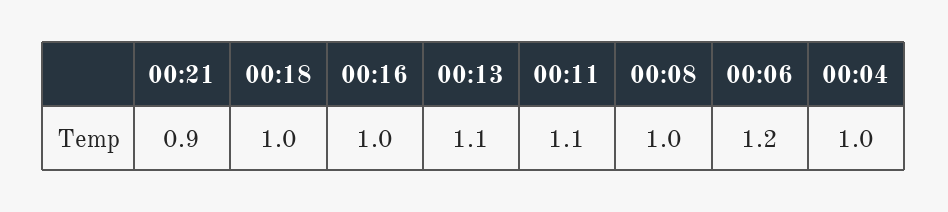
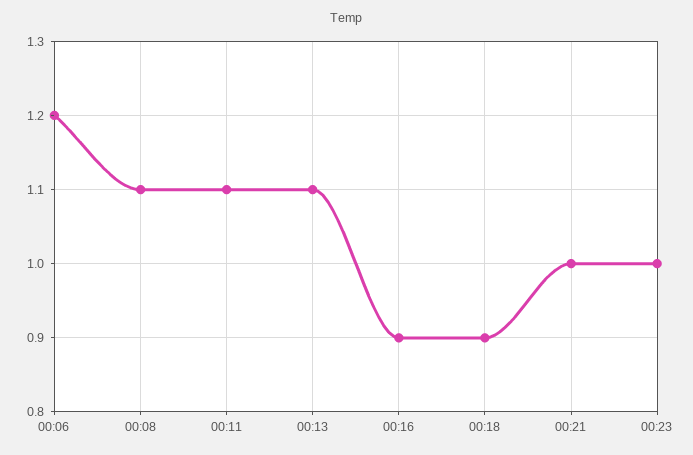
00:21: 0.9 -> 1
00:18: 1 -> 0.9
00:16: 1 -> 0.9
00:08: 1 -> 1.1
00:04: 1 -> none
00:23: none -> 1

